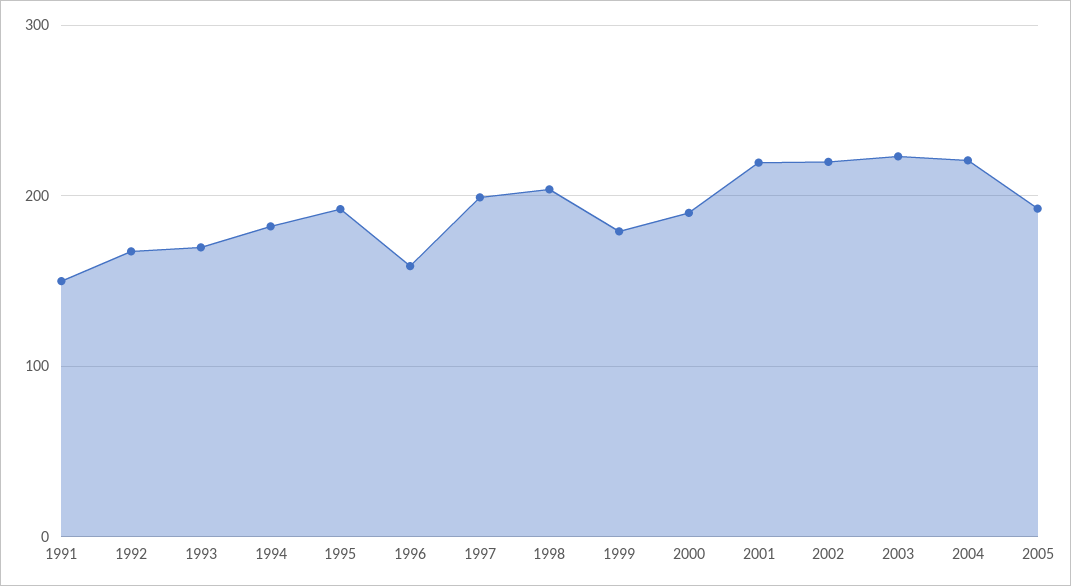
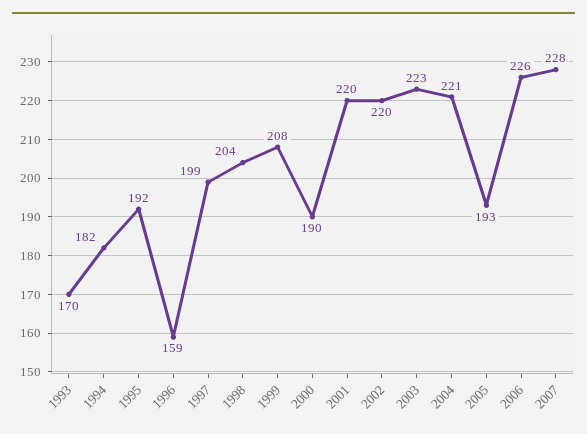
1991: 150 -> none
1992: 170 -> none
1999: 180 -> 208
2006: none -> 226
2007: none -> 228

